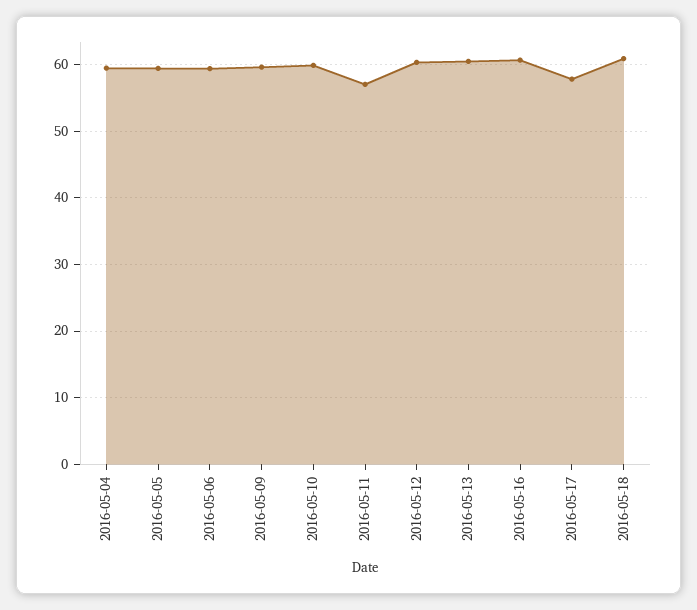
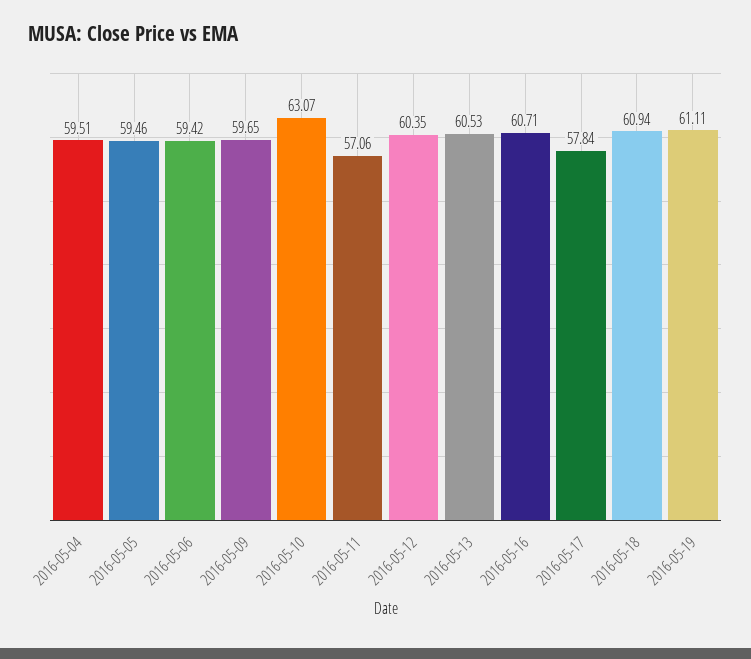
2016-05-10: 60 -> 63.07
2016-05-19: none -> 61.11

